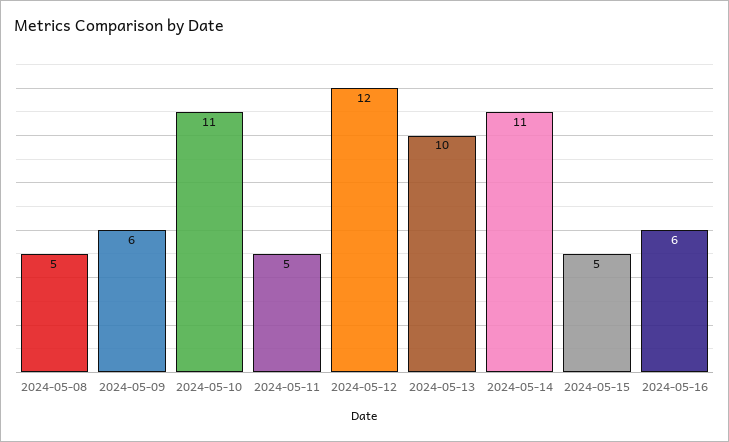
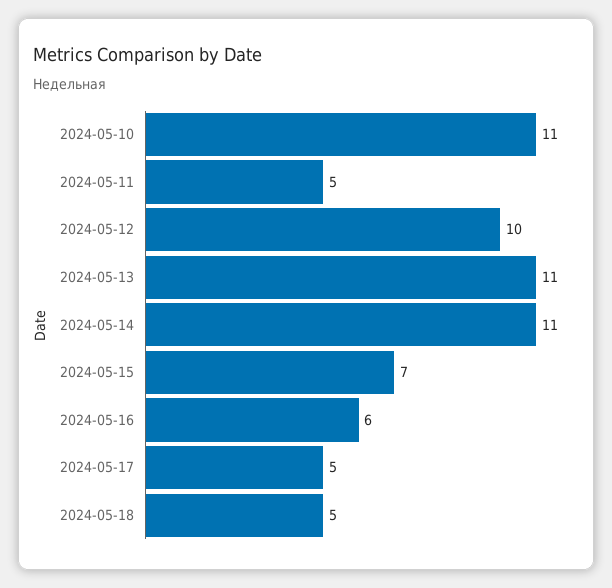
2024-05-08: 5 -> none
2024-05-09: 6 -> none
2024-05-12: 12 -> 10
2024-05-13: 10 -> 11
2024-05-15: 5 -> 7
2024-05-17: none -> 5
2024-05-18: none -> 5

